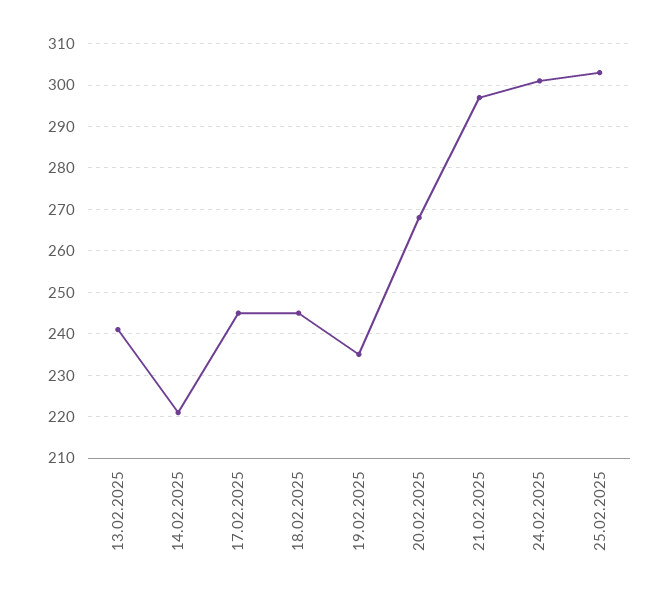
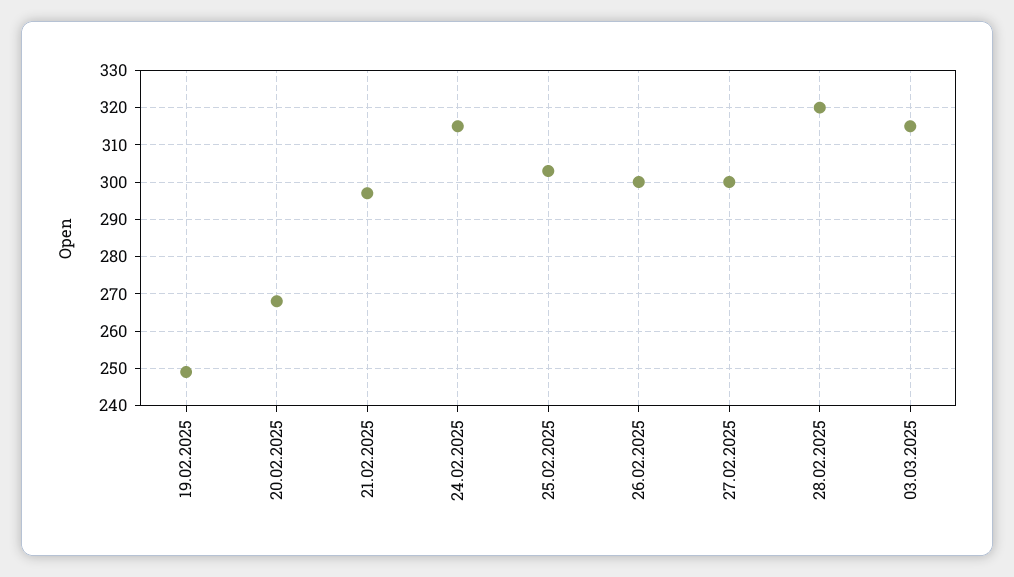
13.02.2025: 240 -> none
14.02.2025: 220 -> none
17.02.2025: 245 -> none
18.02.2025: 245 -> none
19.02.2025: 235 -> 250
24.02.2025: 300 -> 315
26.02.2025: none -> 300
27.02.2025: none -> 300
28.02.2025: none -> 320
03.03.2025: none -> 315

